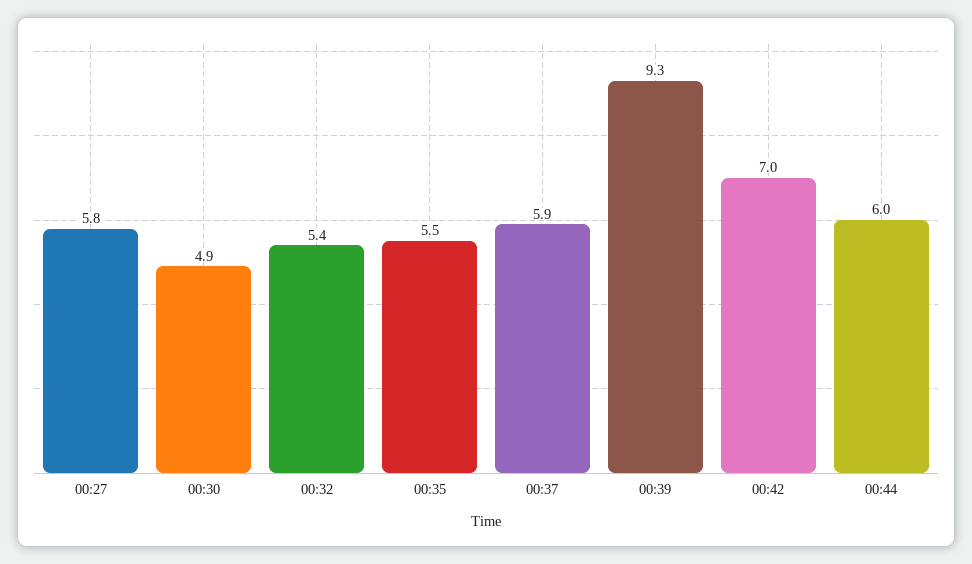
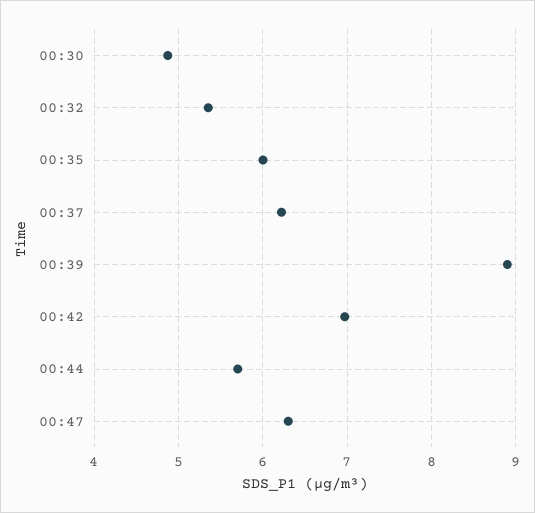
00:27: 5.8 -> none
00:35: 5.5 -> 6
00:37: 5.9 -> 6.2
00:39: 9.3 -> 8.9
00:44: 6 -> 5.7
00:47: none -> 6.3

